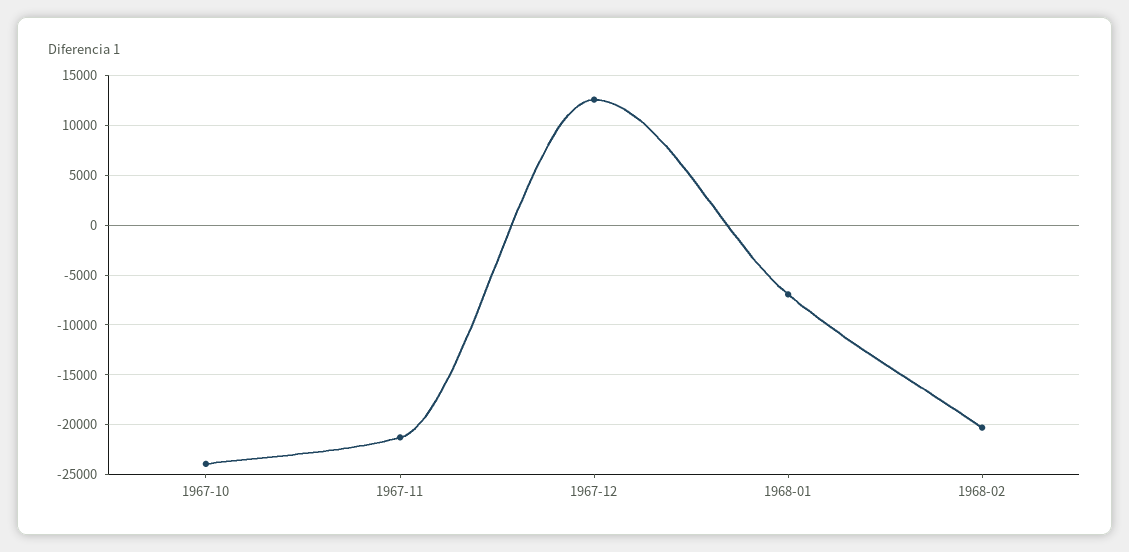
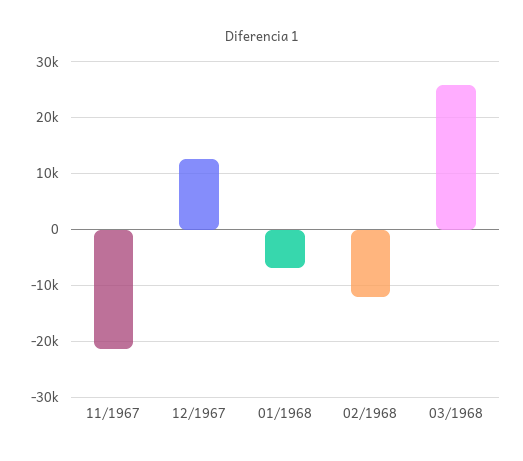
1967-10: -24000 -> none
1968-02: -20000 -> -12000
03/1968: none -> 26000

